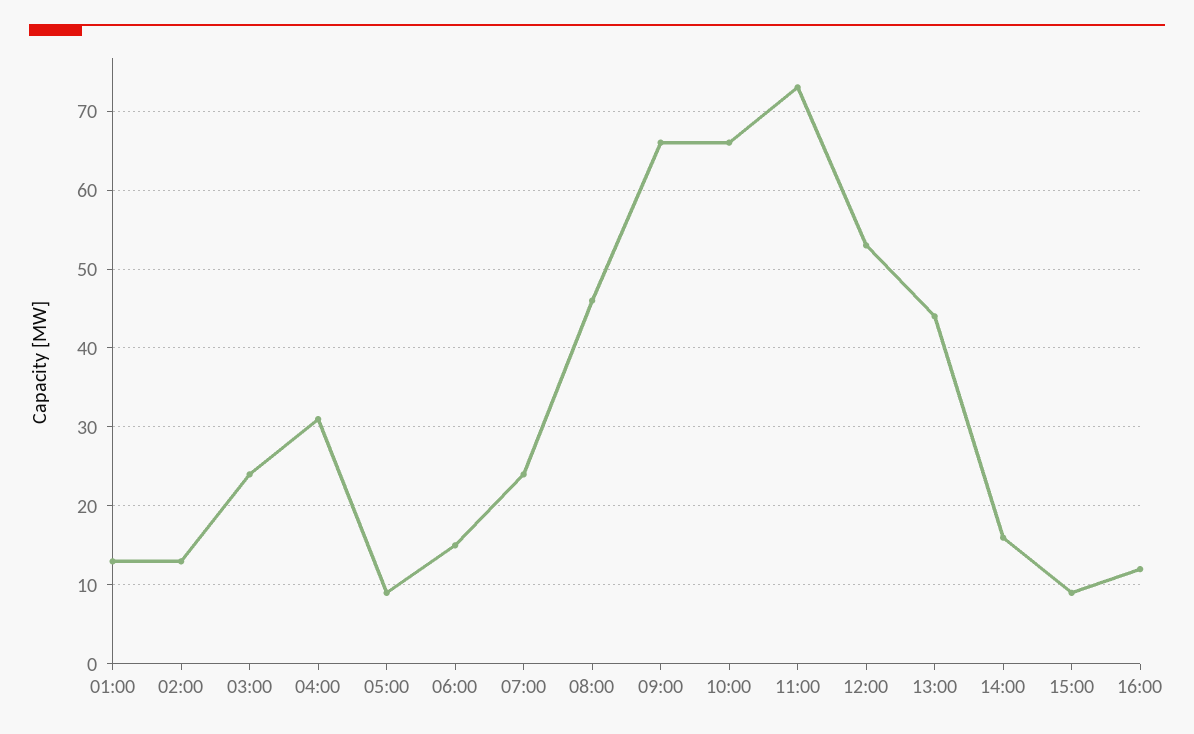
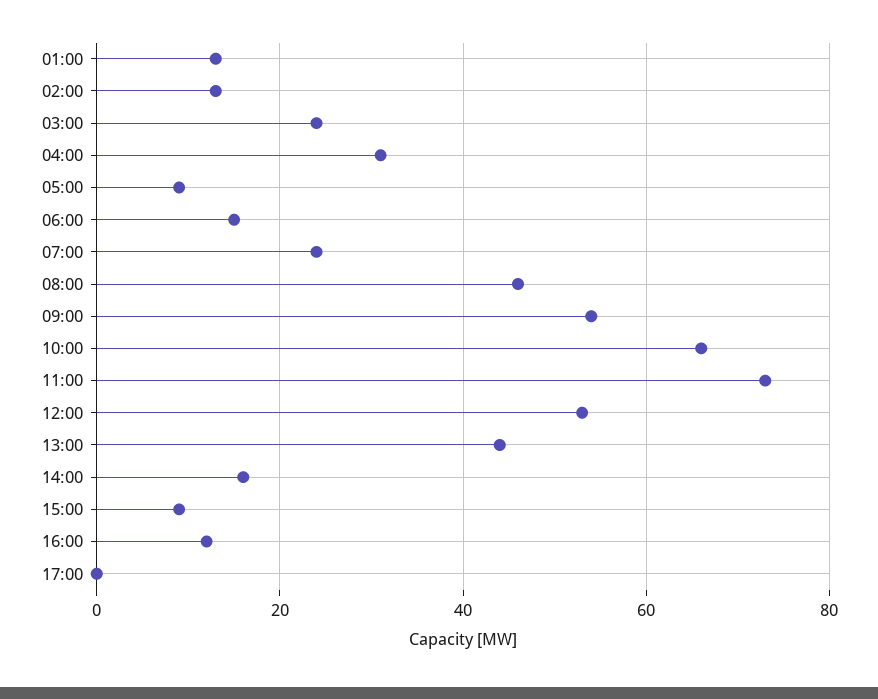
09:00: 66 -> 55
17:00: none -> 0

